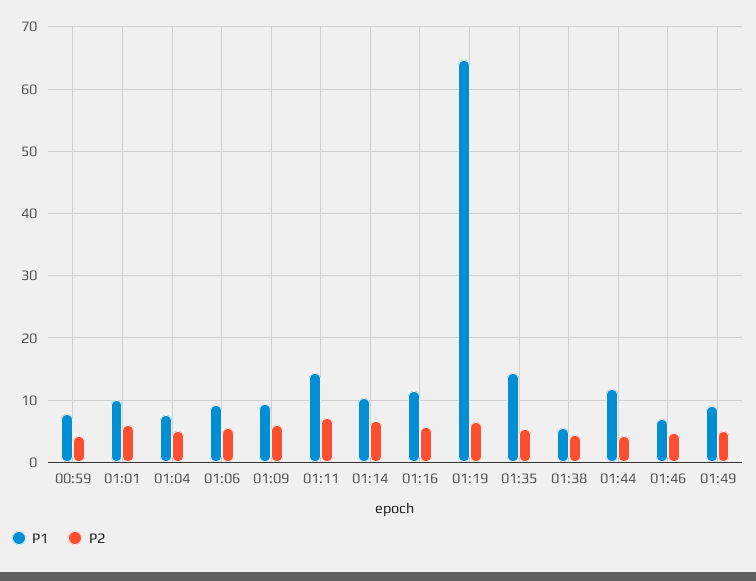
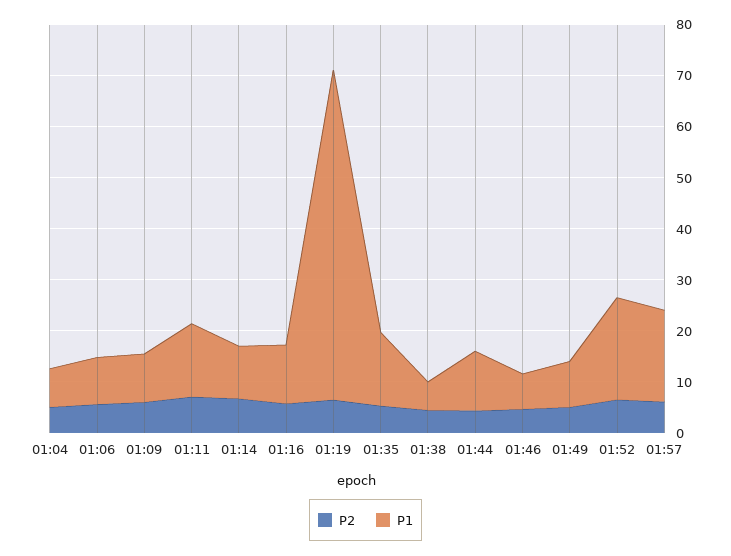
P1, 00:59: 8 -> none
P2, 00:59: 4 -> none
P1, 01:01: 10 -> none
P2, 01:01: 6 -> none
P2, 01:52: none -> 6
P1, 01:52: none -> 20
P2, 01:57: none -> 6
P1, 01:57: none -> 18

